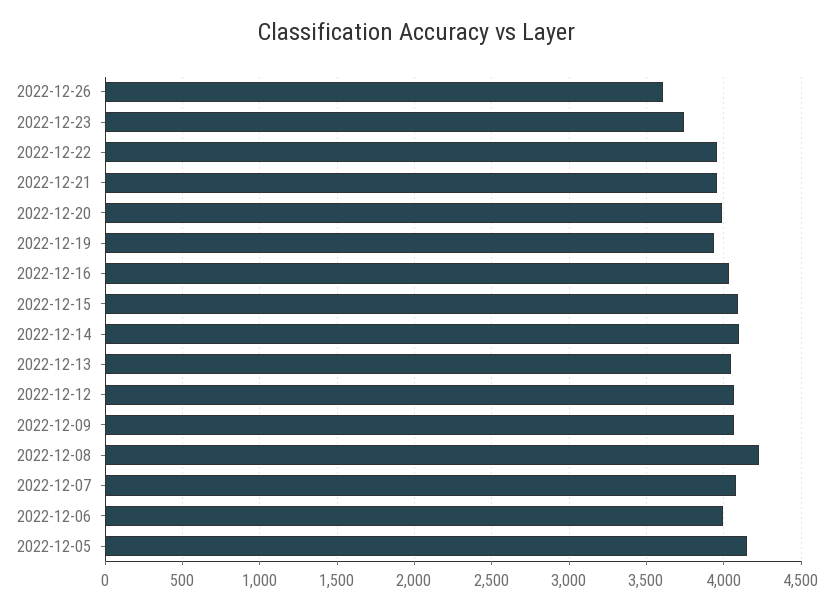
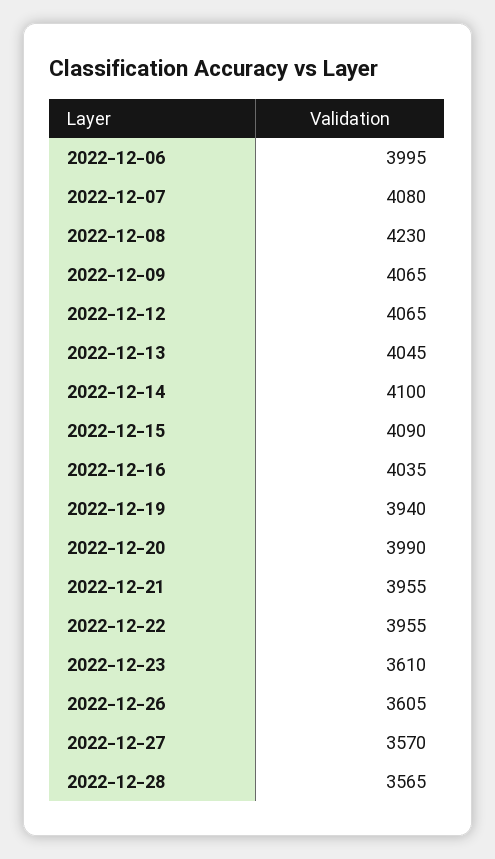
2022-12-23: 3750 -> 3610
2022-12-05: 4150 -> none
2022-12-27: none -> 3570
2022-12-28: none -> 3565

